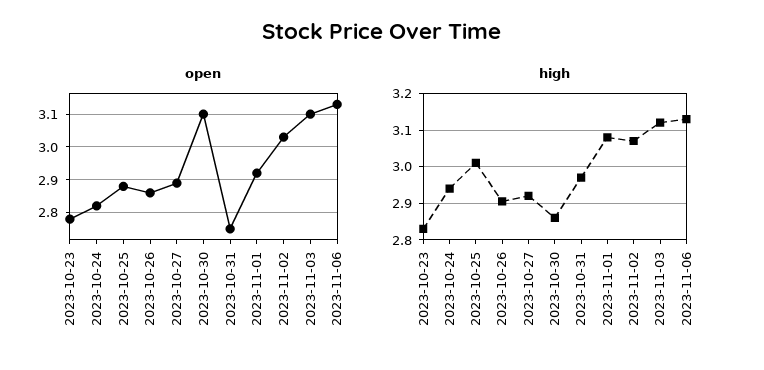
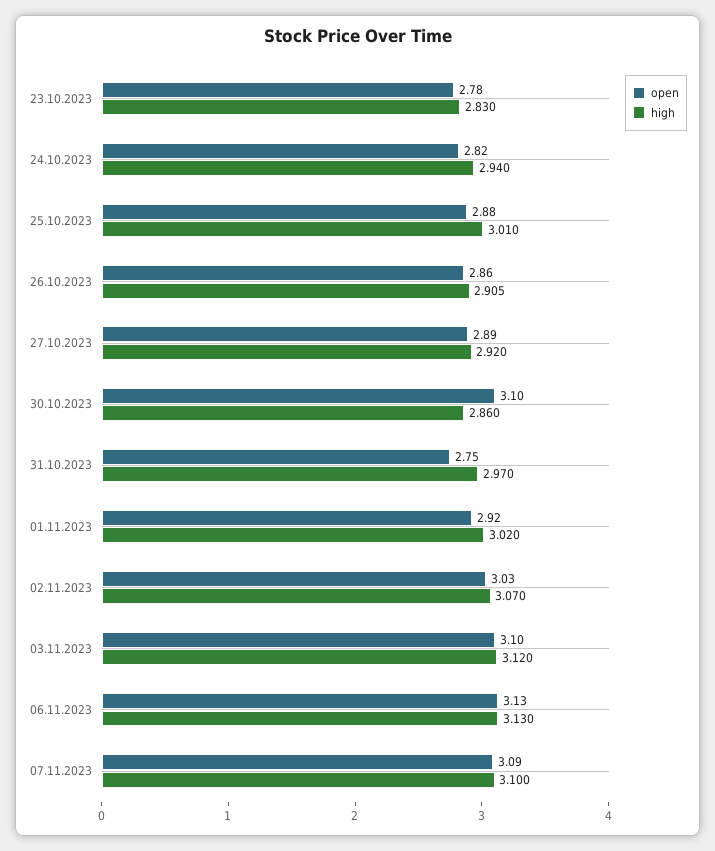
high, 2023-11-01: 3.08 -> 3.02
open, 07.11.2023: none -> 3.09
high, 07.11.2023: none -> 3.1

